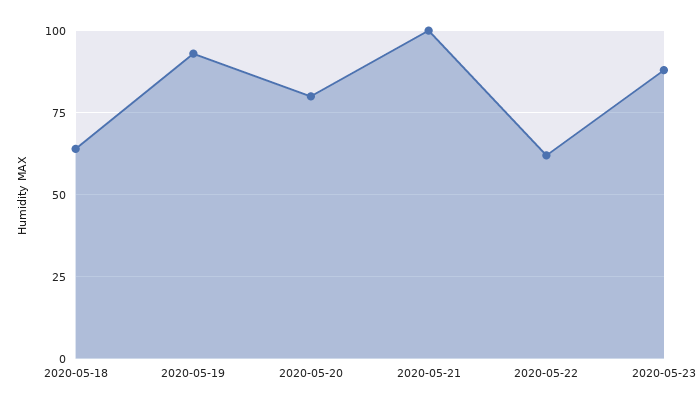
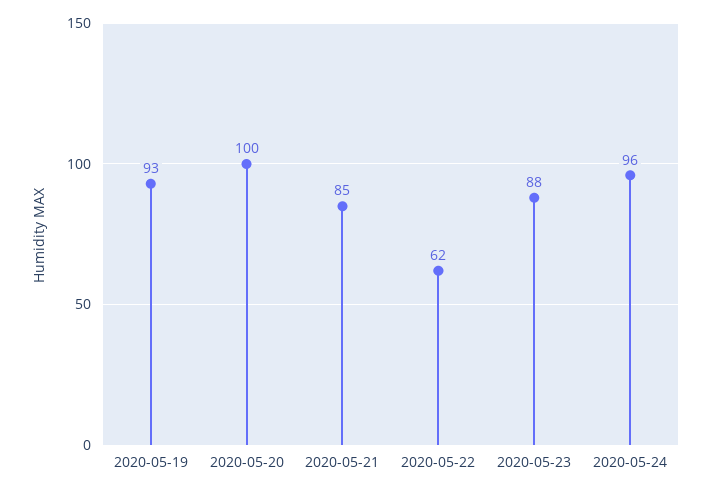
2020-05-18: 65 -> none
2020-05-20: 80 -> 100
2020-05-21: 100 -> 85
2020-05-24: none -> 96

